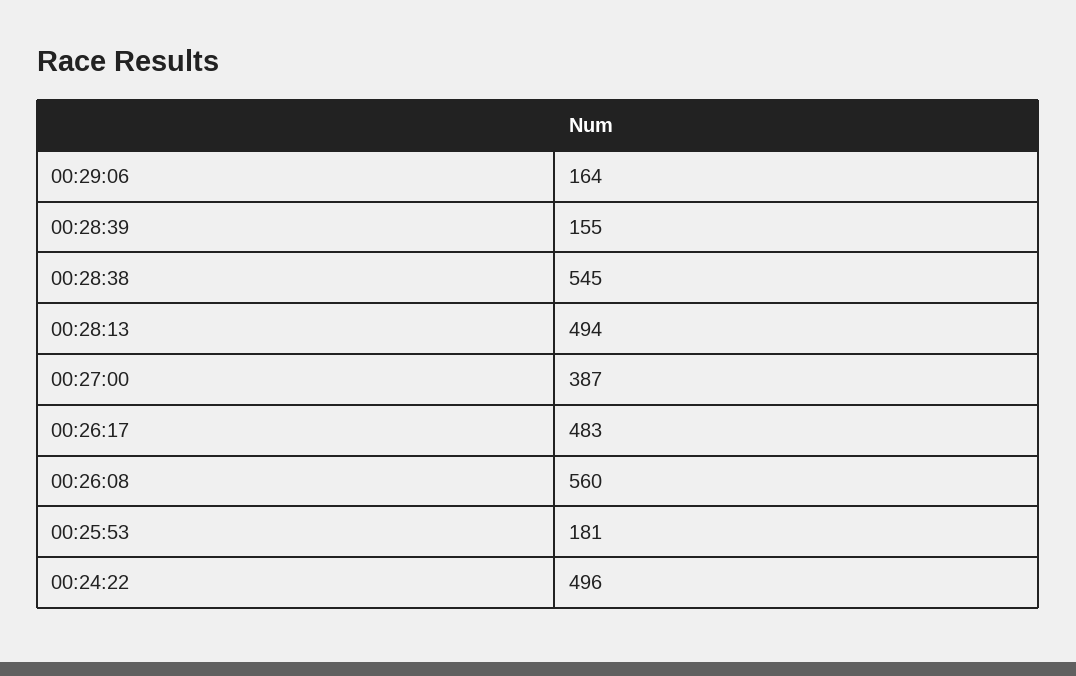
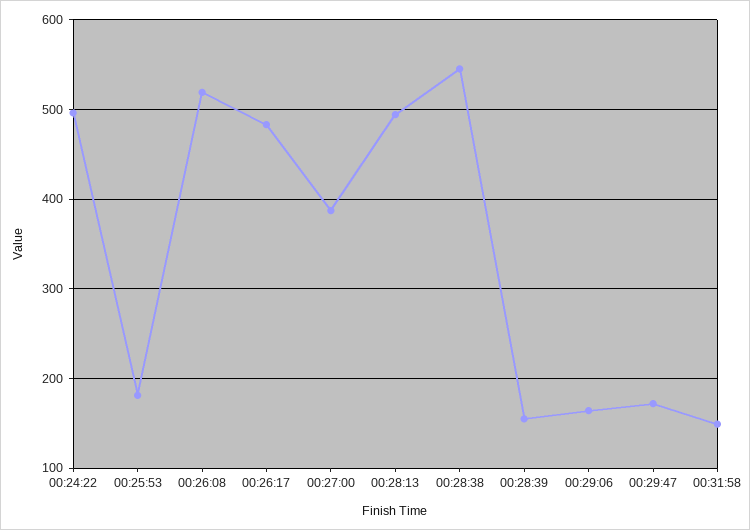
00:26:08: 560 -> 520
00:29:47: none -> 170
00:31:58: none -> 150

